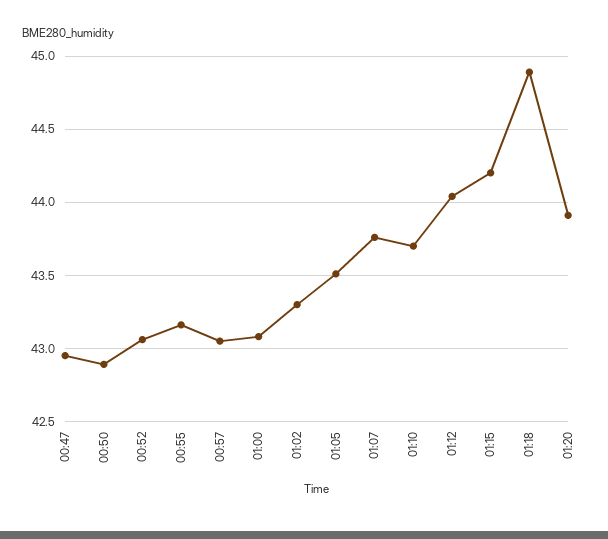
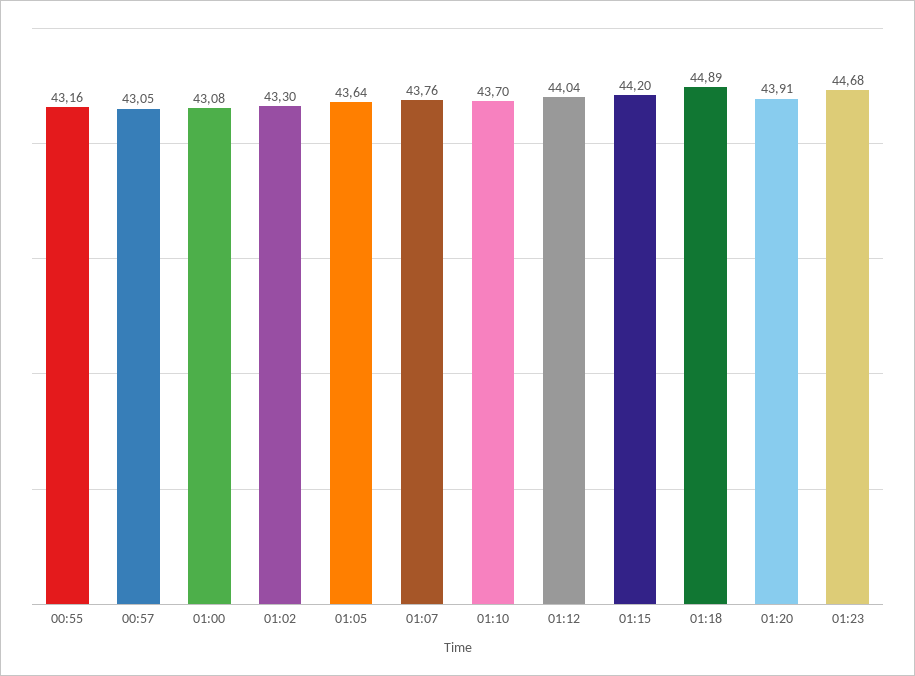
00:47: 42.95 -> none
00:50: 42.9 -> none
00:52: 43.05 -> none
01:05: 43.5 -> 43.64
01:23: none -> 44.68

